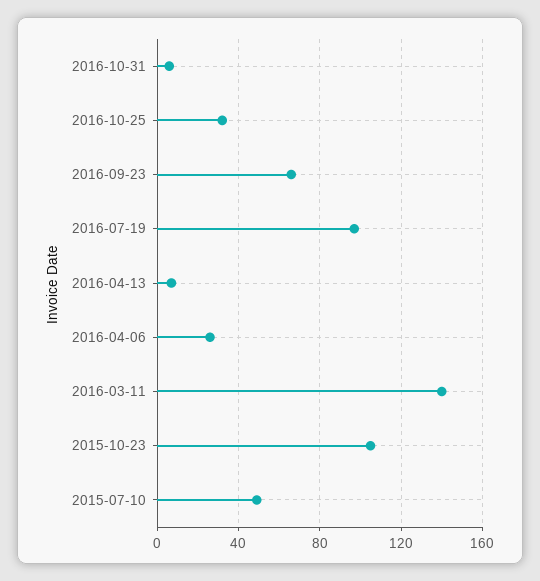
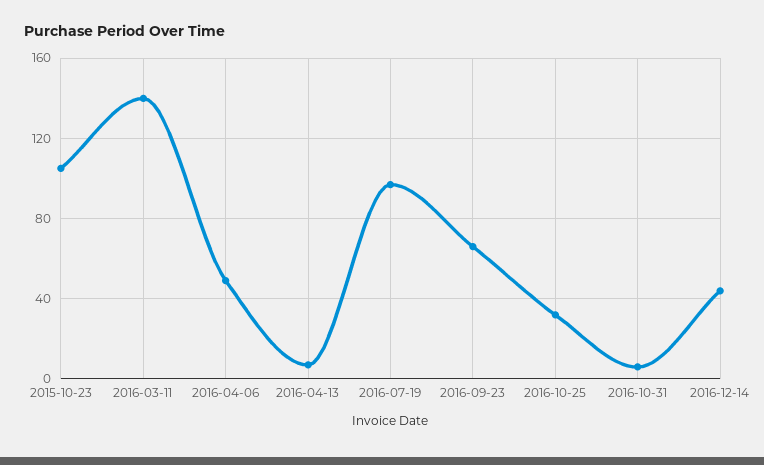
2016-04-06: 25 -> 50
2015-07-10: 50 -> none
2016-12-14: none -> 45

